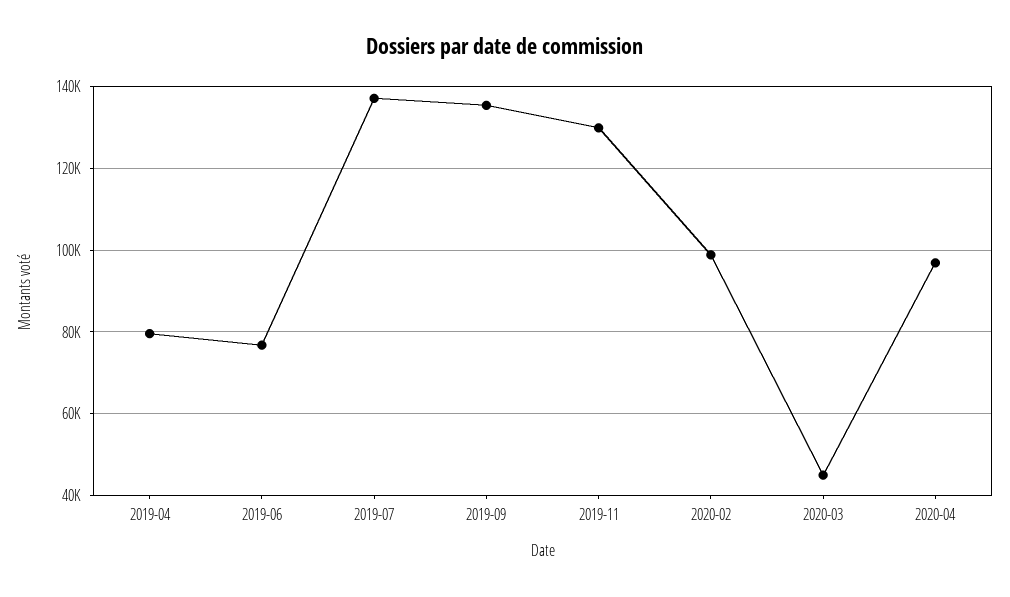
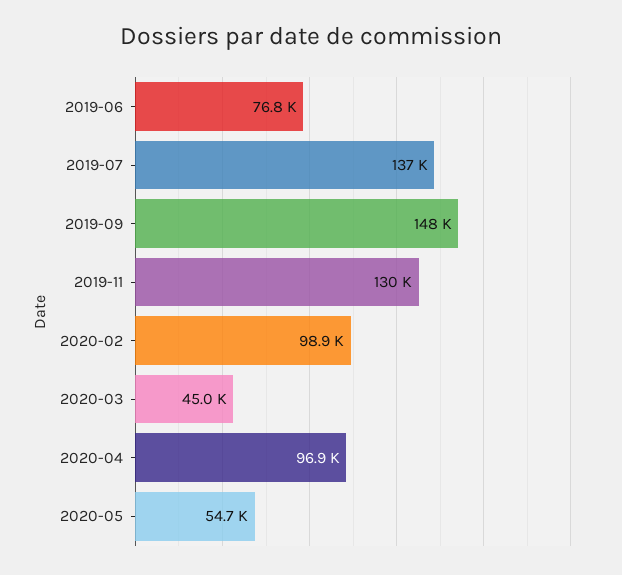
2019-04: 80000 -> none
2019-09: 136000 -> 148000
2020-05: none -> 54700

